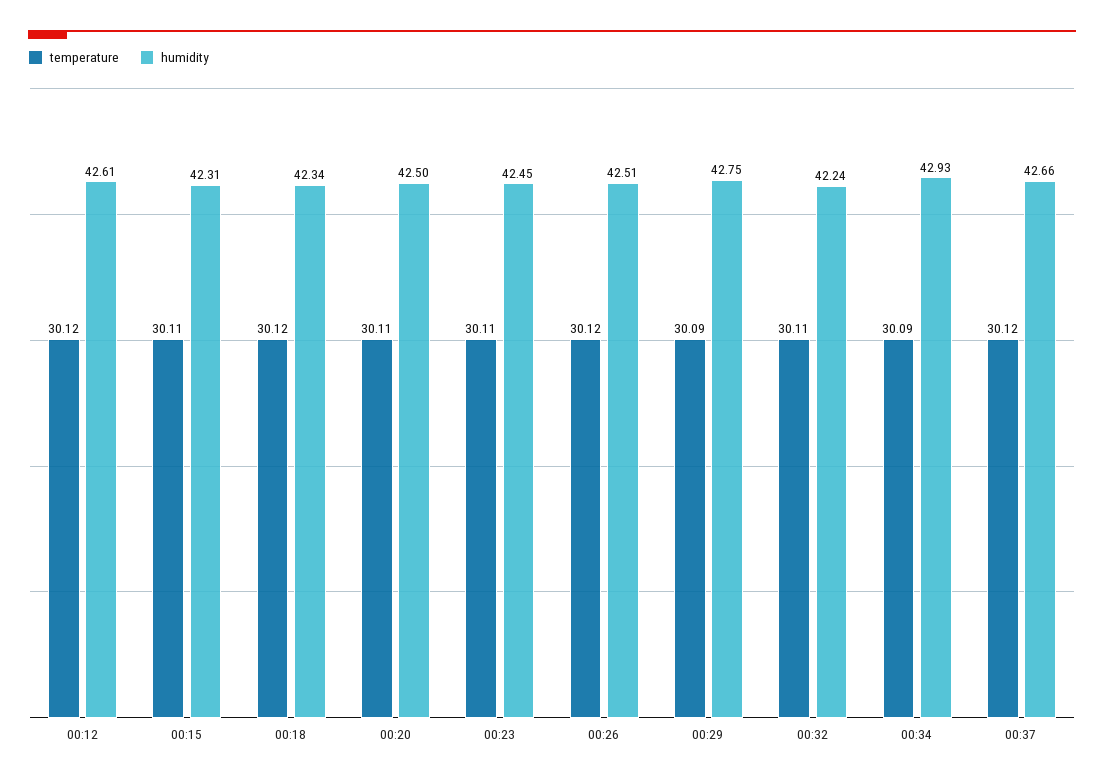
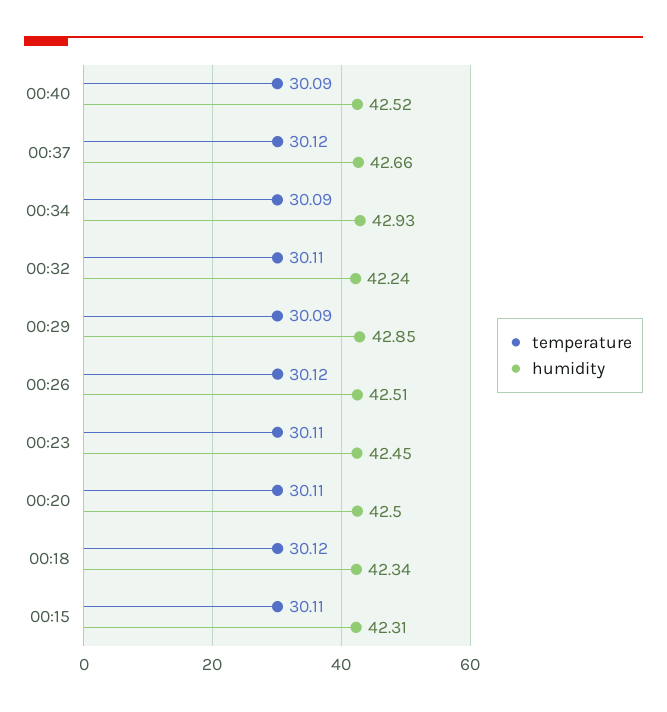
temperature, 00:12: 30.12 -> none
humidity, 00:12: 42.61 -> none
humidity, 00:29: 42.75 -> 42.85
temperature, 00:40: none -> 30.09
humidity, 00:40: none -> 42.52

